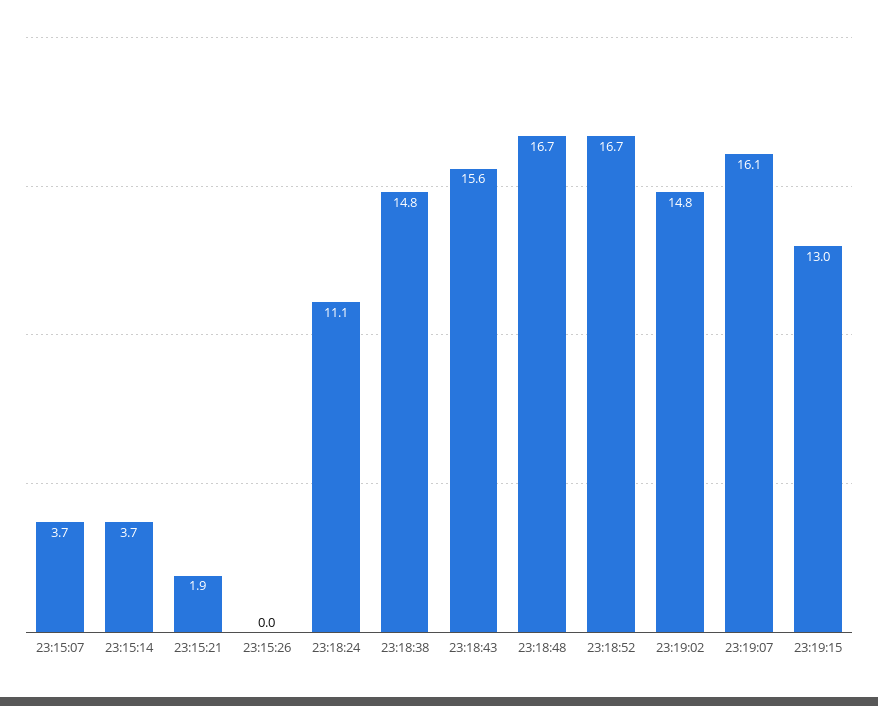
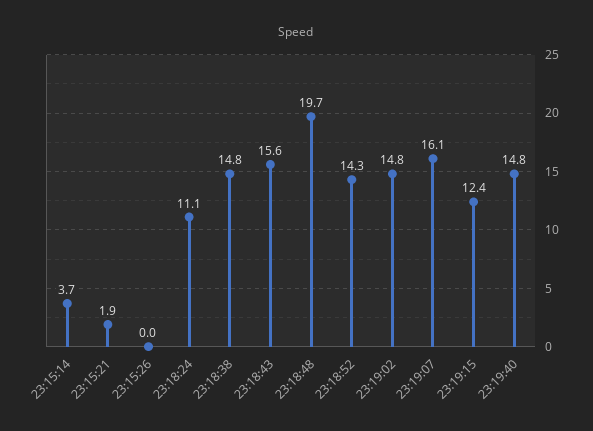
23:15:07: 3.7 -> none
23:18:48: 16.7 -> 19.7
23:18:52: 16.7 -> 14.3
23:19:15: 13 -> 12.4
23:19:40: none -> 14.8

